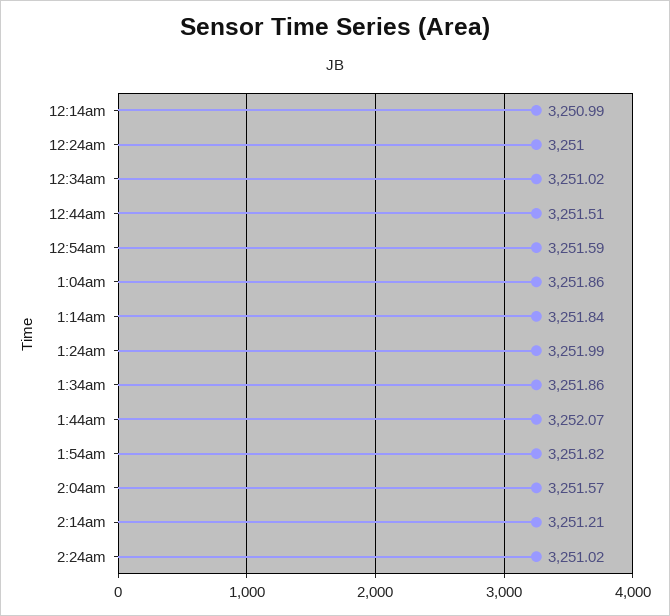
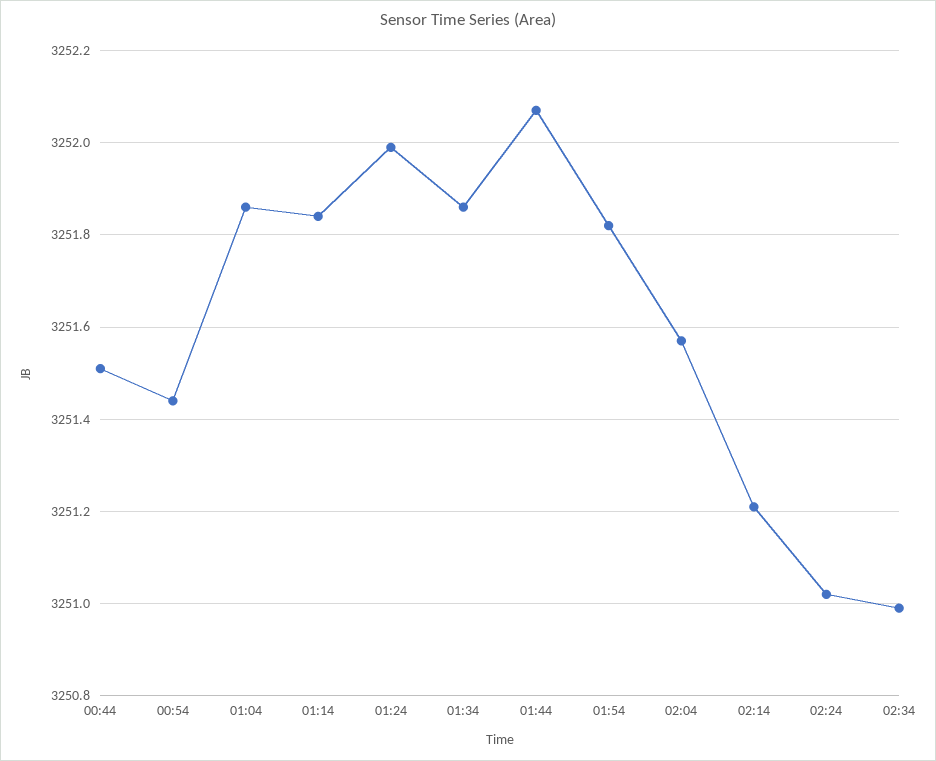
12:14am: 3250.99 -> none
12:24am: 3251 -> none
12:34am: 3251.02 -> none
12:54am: 3251.59 -> 3251.45
02:34: none -> 3251

